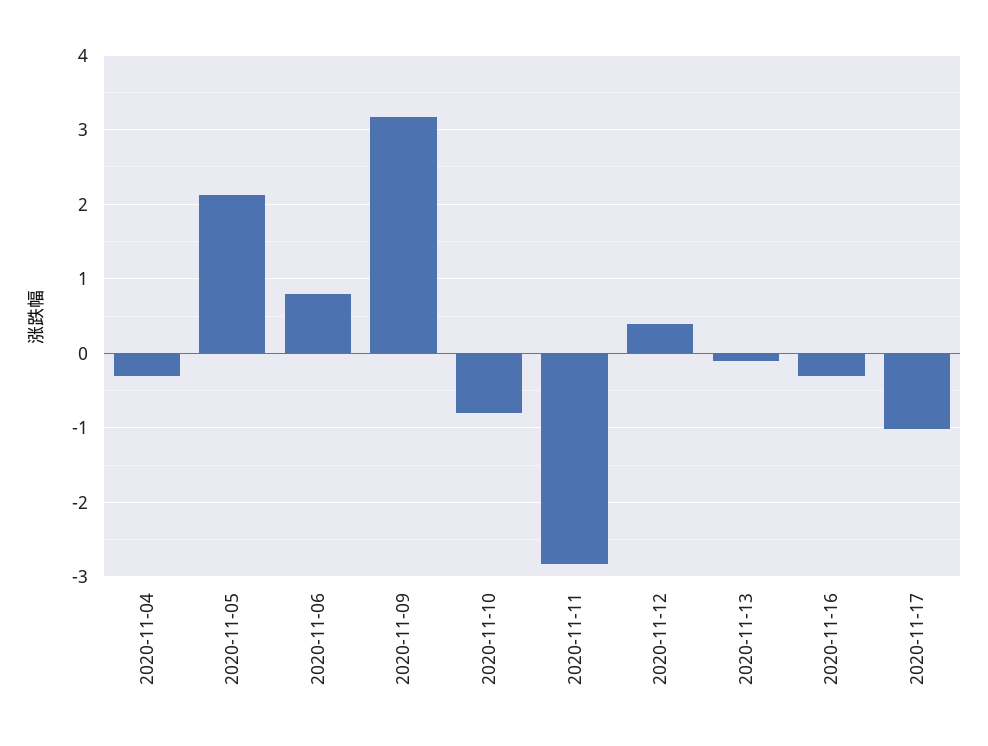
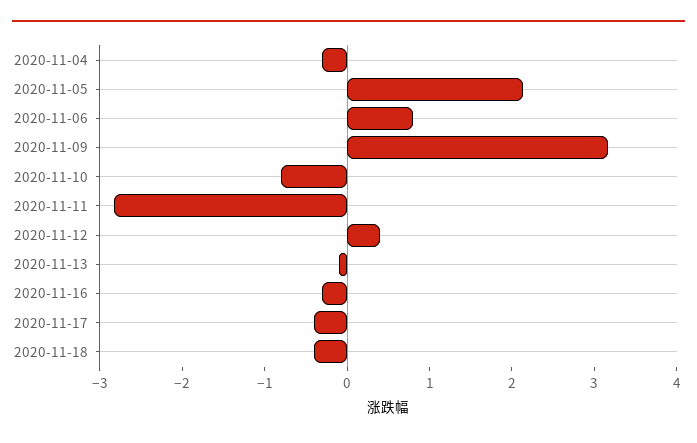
2020-11-17: -1 -> -0.4
2020-11-18: none -> -0.4

